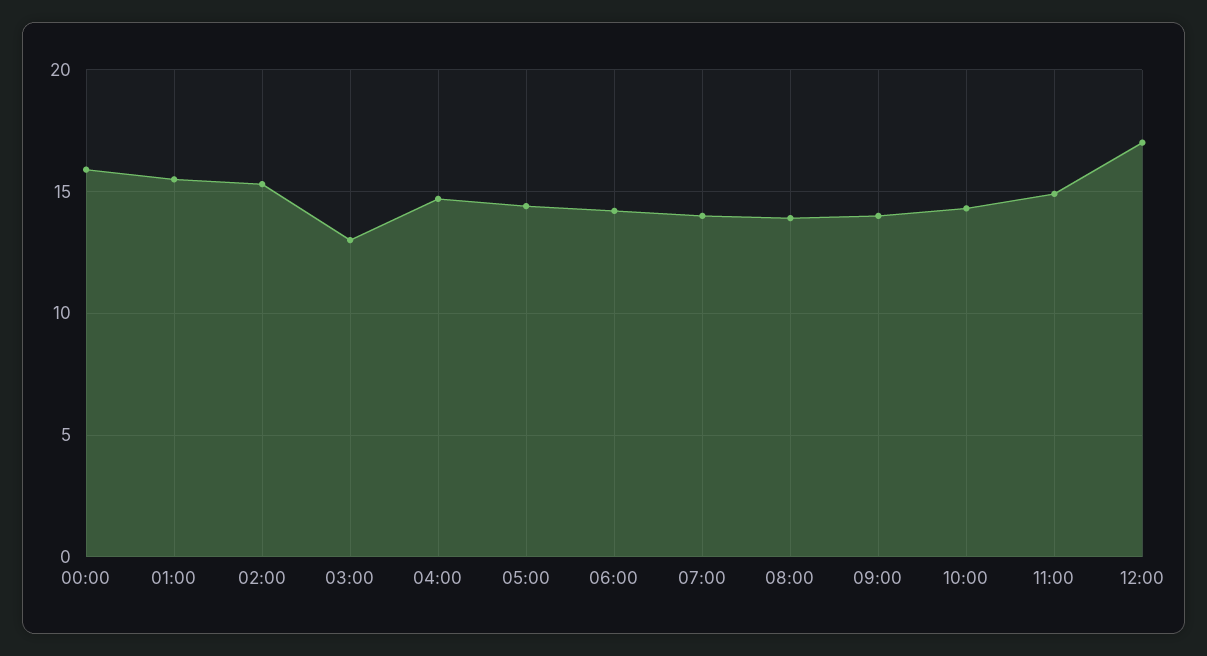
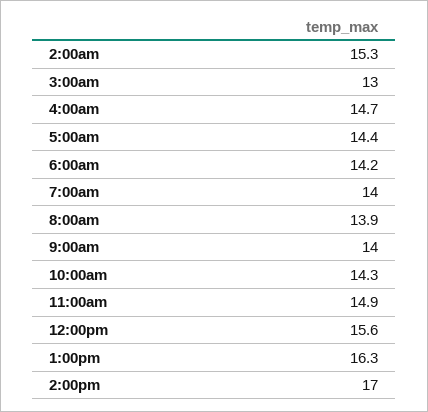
00:00: 16 -> none
01:00: 15.5 -> none
12:00: 17 -> 15.6
1:00pm: none -> 16.3
2:00pm: none -> 17

